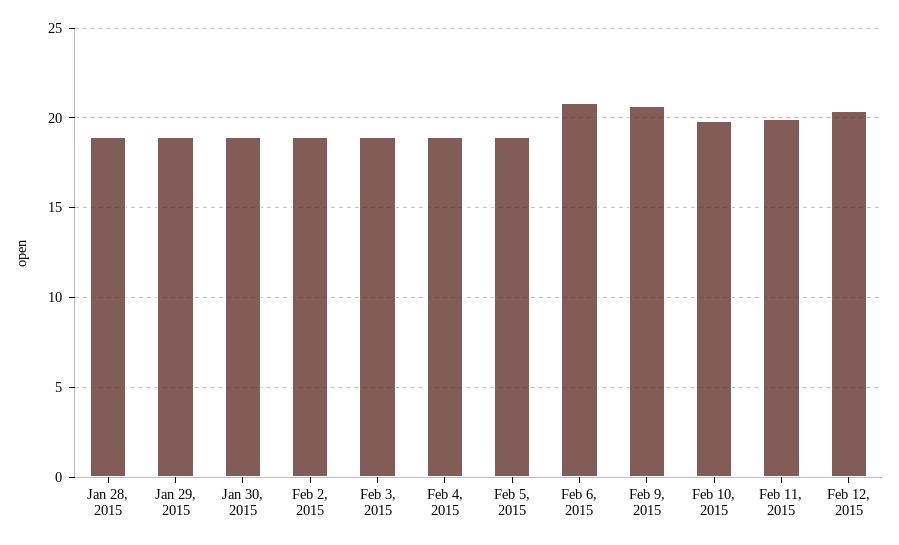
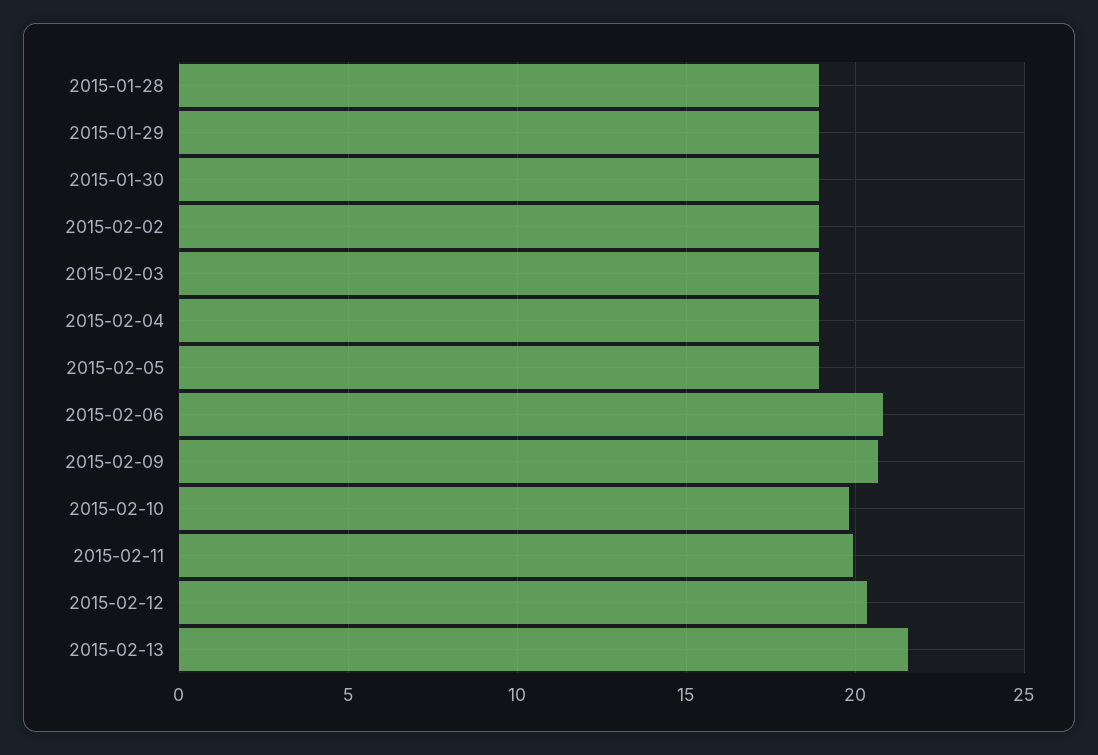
2015-02-13: none -> 21.5

